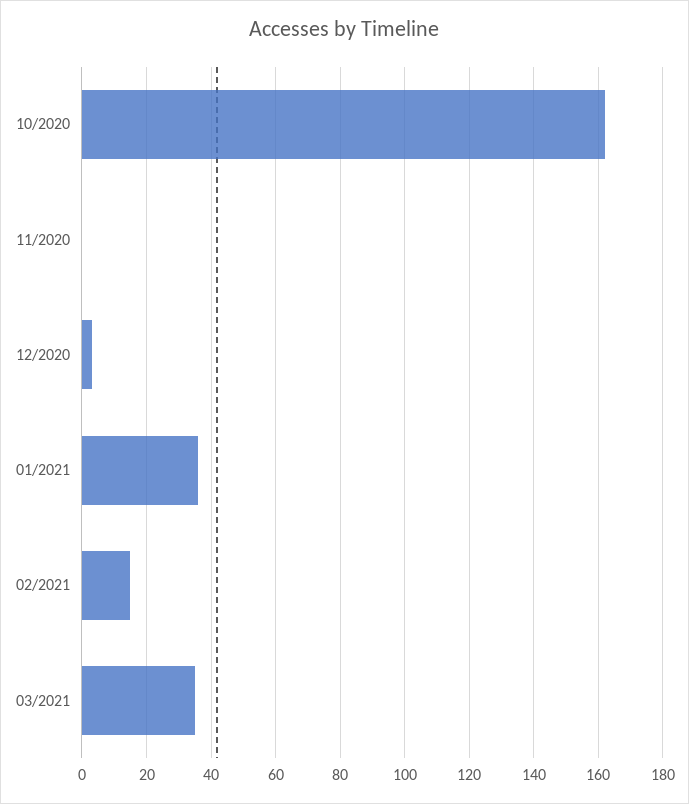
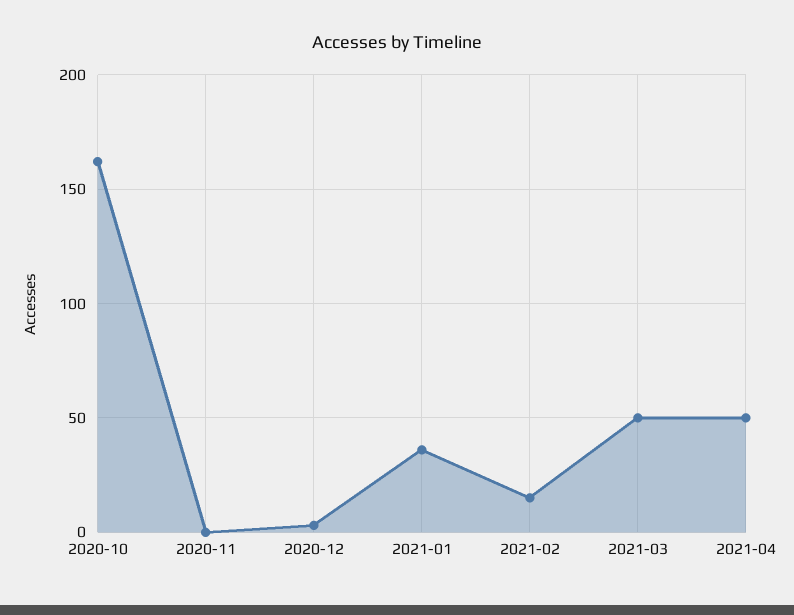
03/2021: 35 -> 50
2021-04: none -> 50

